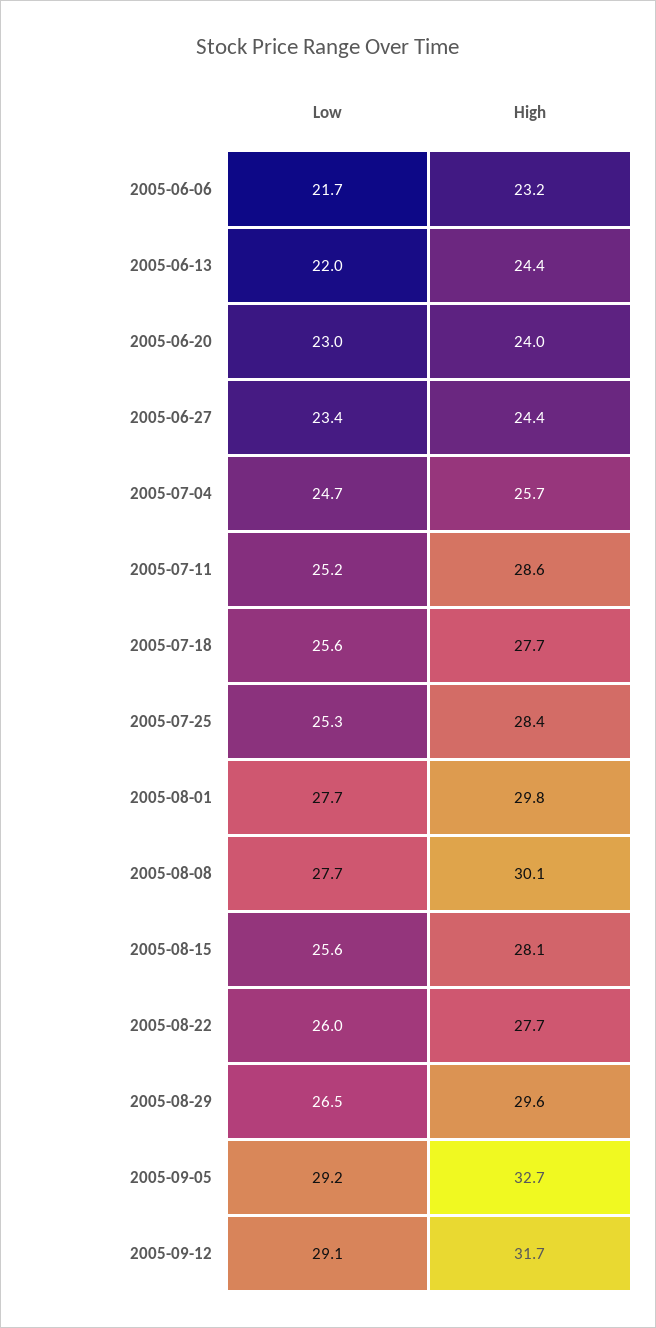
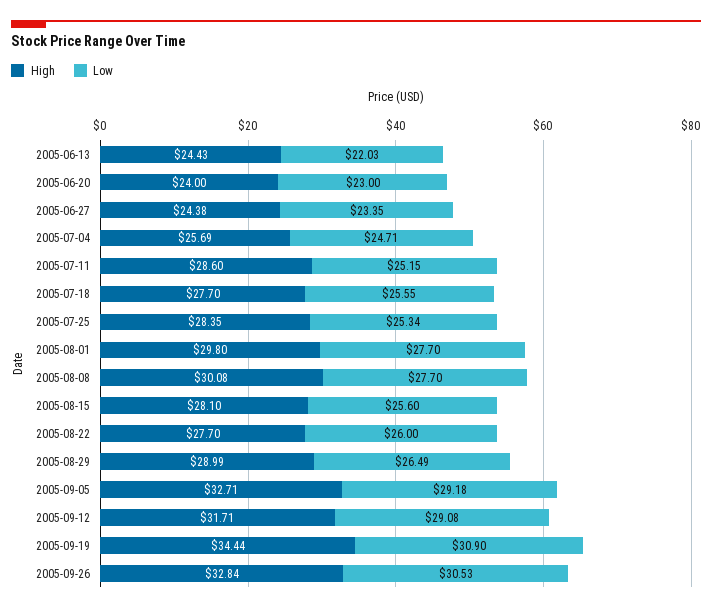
Low, 2005-06-06: 21.7 -> none
High, 2005-06-06: 23.2 -> none
High, 2005-08-29: 29.6 -> 28.99
High, 2005-09-19: none -> 34.44
Low, 2005-09-19: none -> 30.9
High, 2005-09-26: none -> 32.84
Low, 2005-09-26: none -> 30.53

